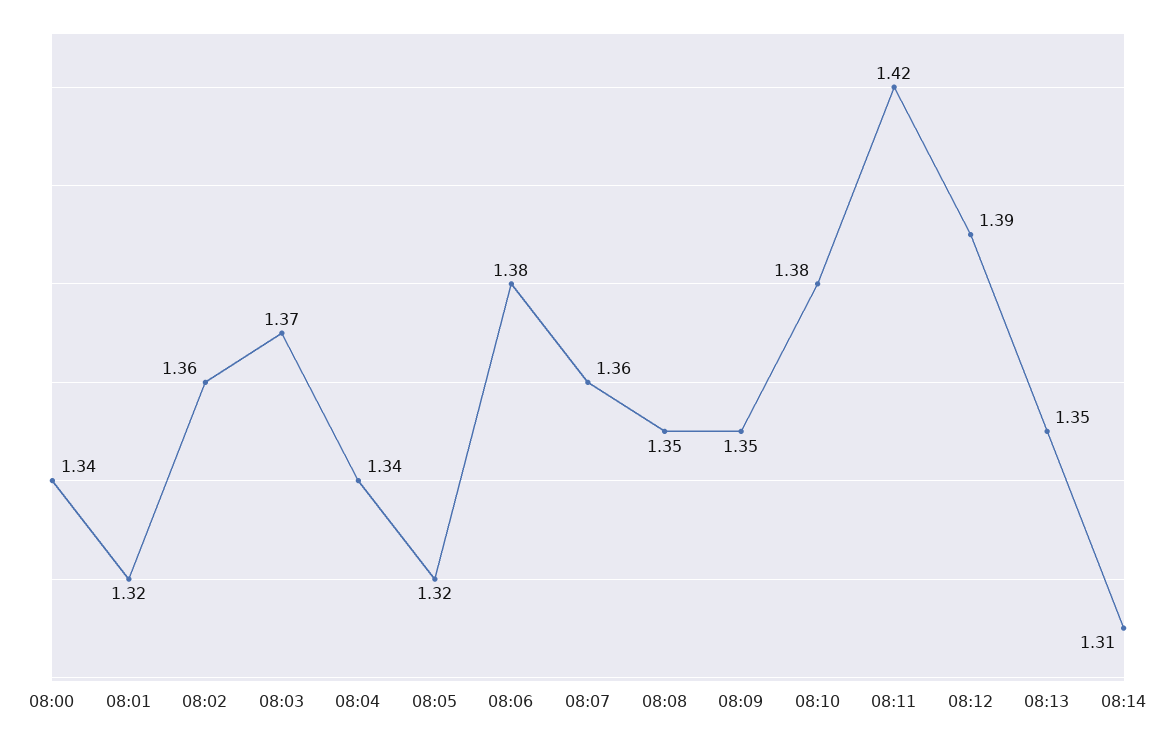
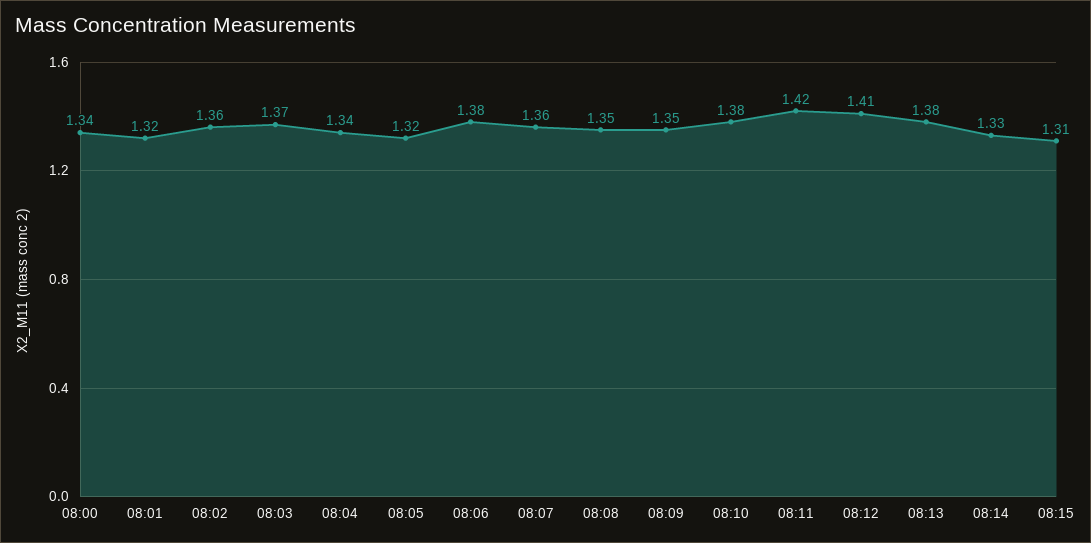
08:12: 1.39 -> 1.41
08:13: 1.35 -> 1.38
08:14: 1.31 -> 1.33
08:15: none -> 1.31

